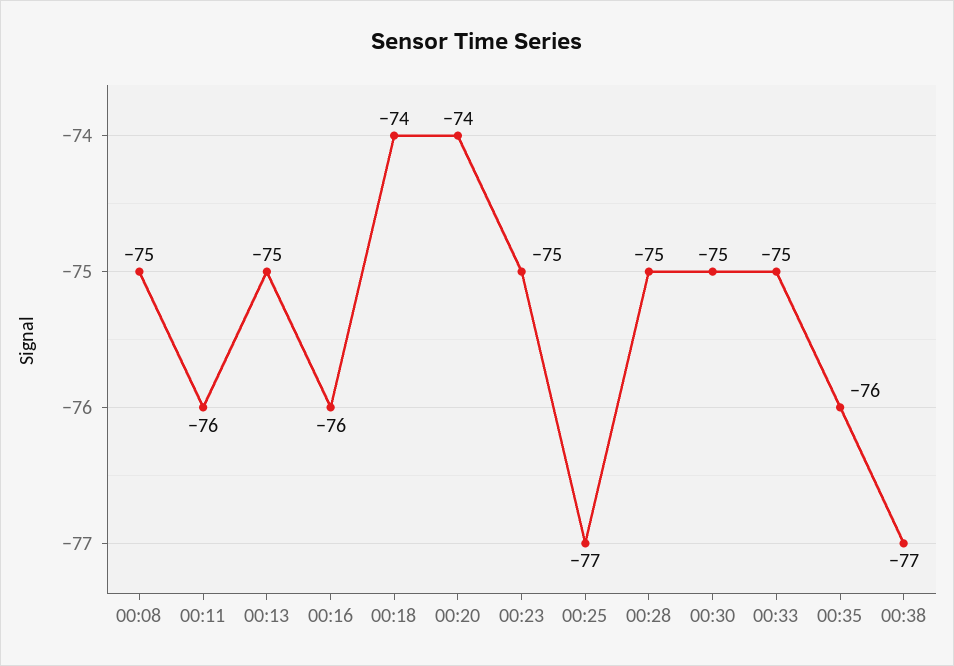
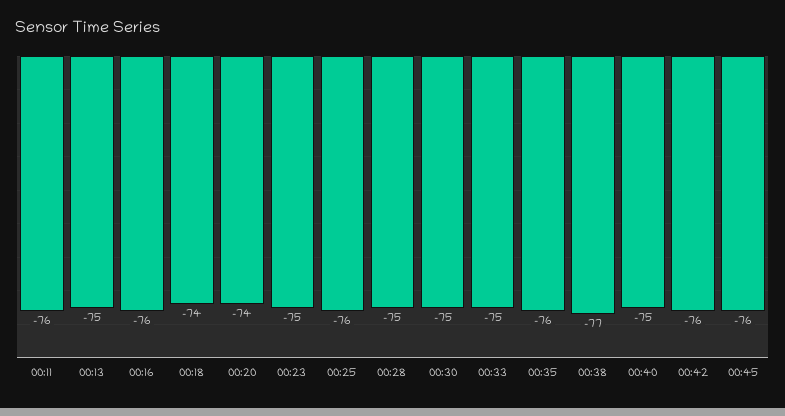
00:08: -75 -> none
00:25: -77 -> -76
00:40: none -> -75
00:42: none -> -76
00:45: none -> -76

